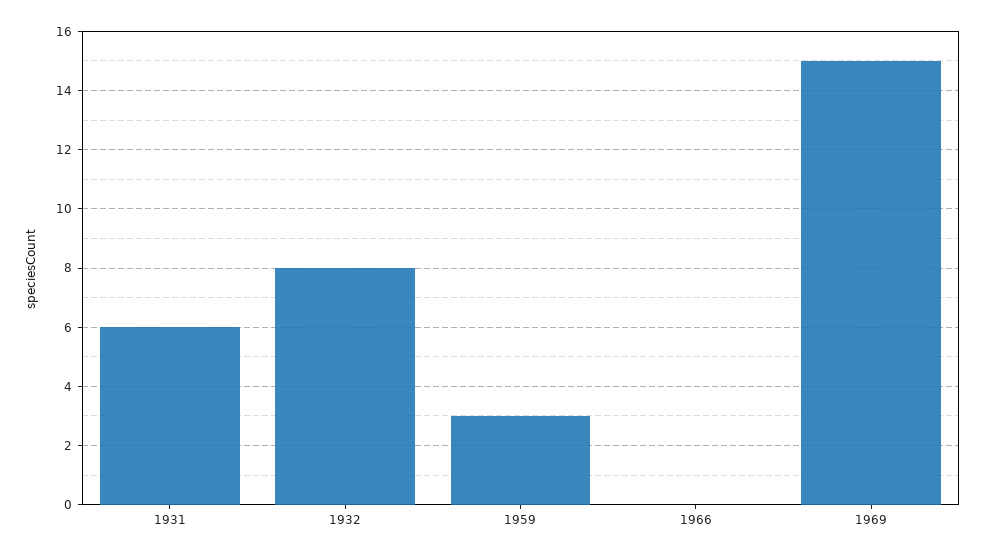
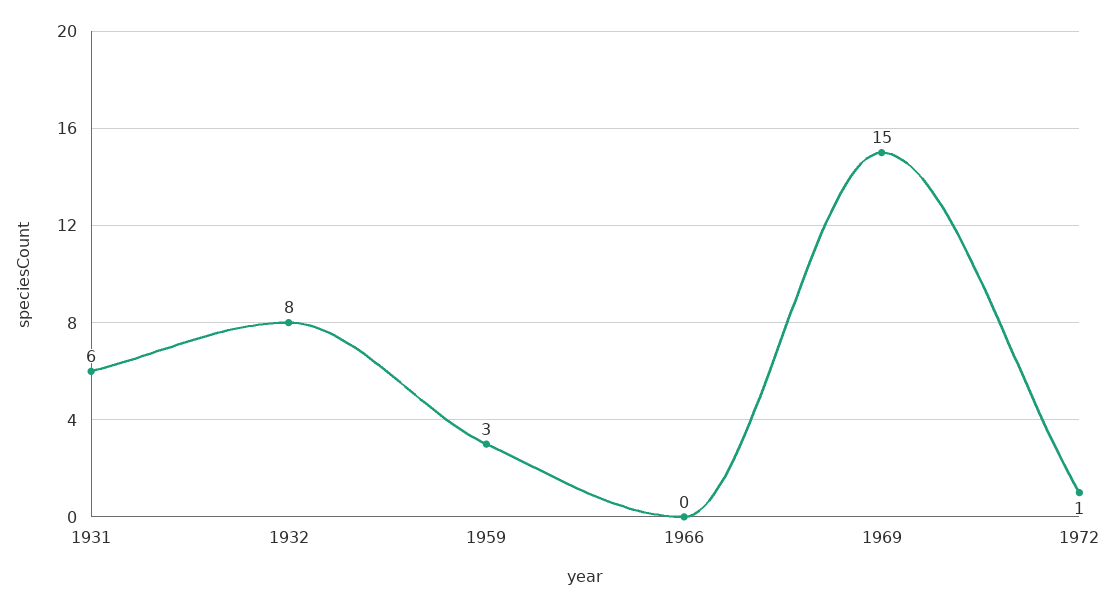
1972: none -> 1

